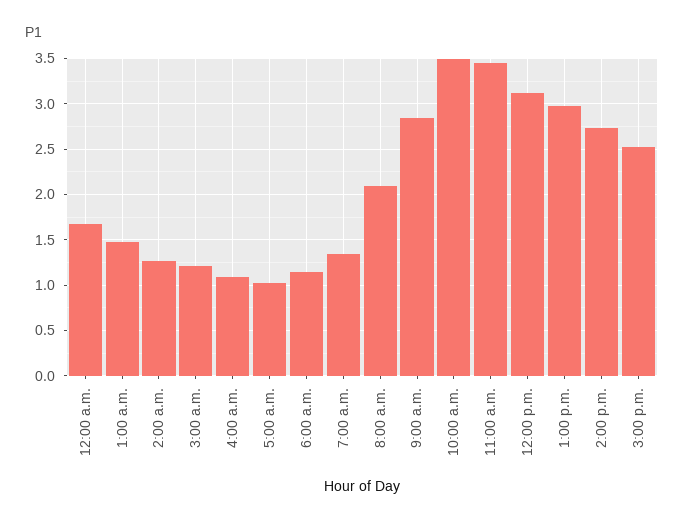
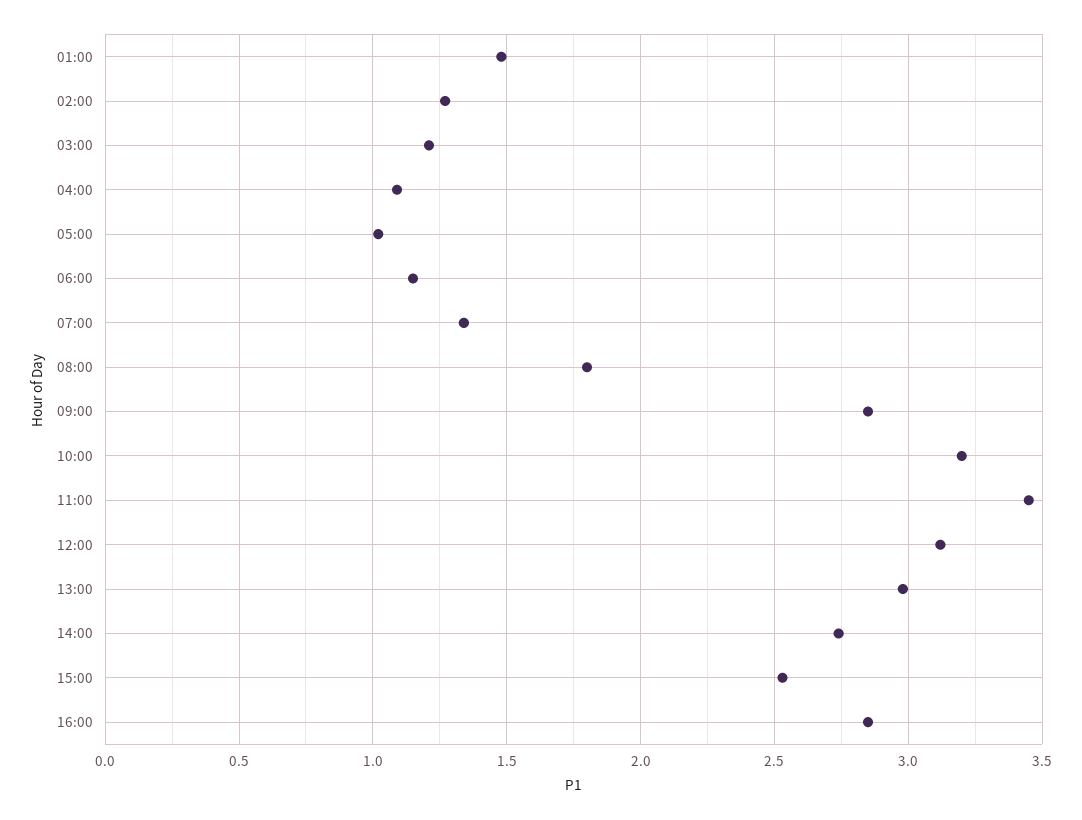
12:00 a.m.: 1.7 -> none
8:00 a.m.: 2.1 -> 1.8
10:00 a.m.: 3.5 -> 3.2
16:00: none -> 2.85

